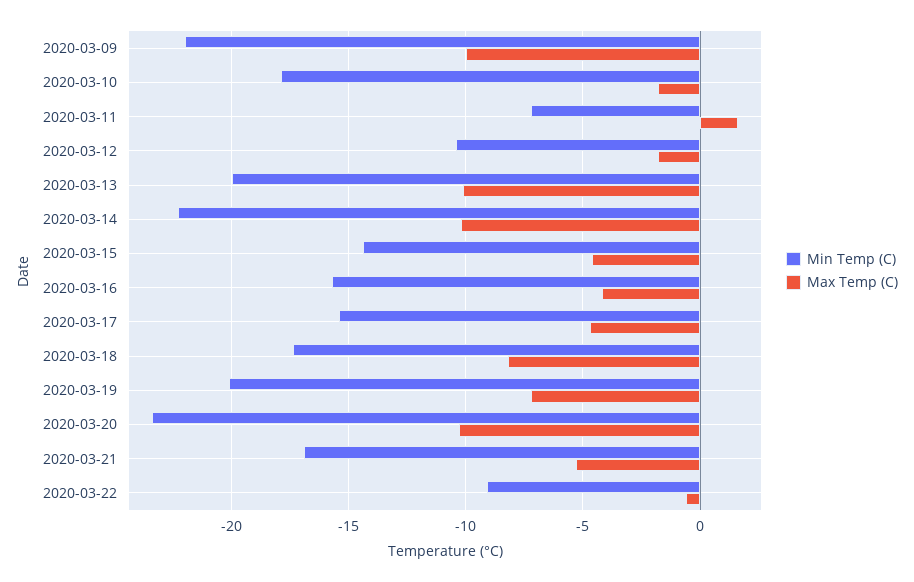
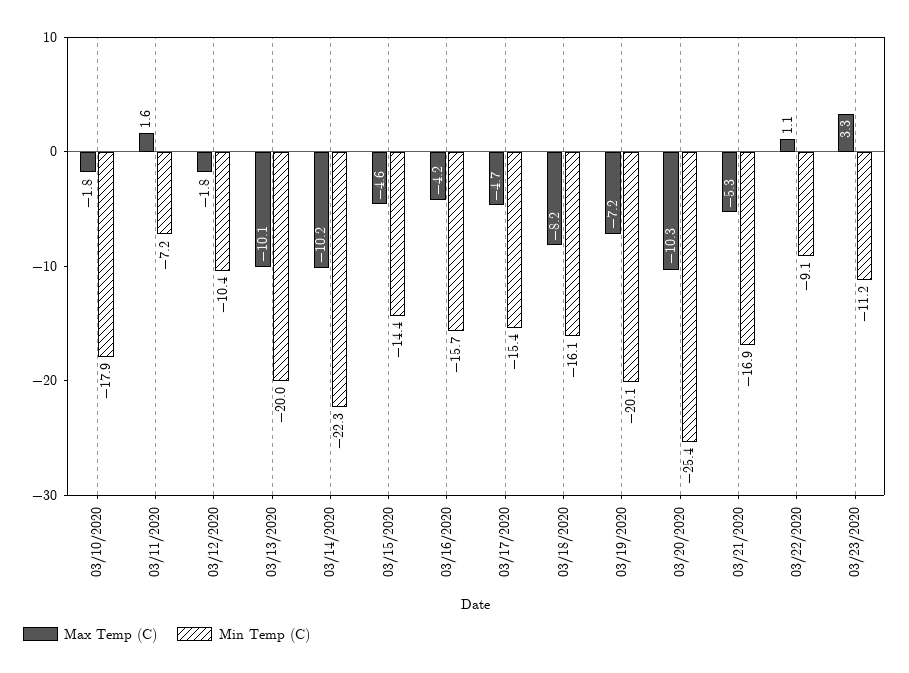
Min Temp (C), 2020-03-09: -22 -> none
Max Temp (C), 2020-03-09: -10 -> none
Min Temp (C), 2020-03-18: -17.5 -> -16.1
Min Temp (C), 2020-03-20: -23.5 -> -25.4
Max Temp (C), 2020-03-22: -0.5 -> 1.1
Max Temp (C), 03/23/2020: none -> 3.3
Min Temp (C), 03/23/2020: none -> -11.2

